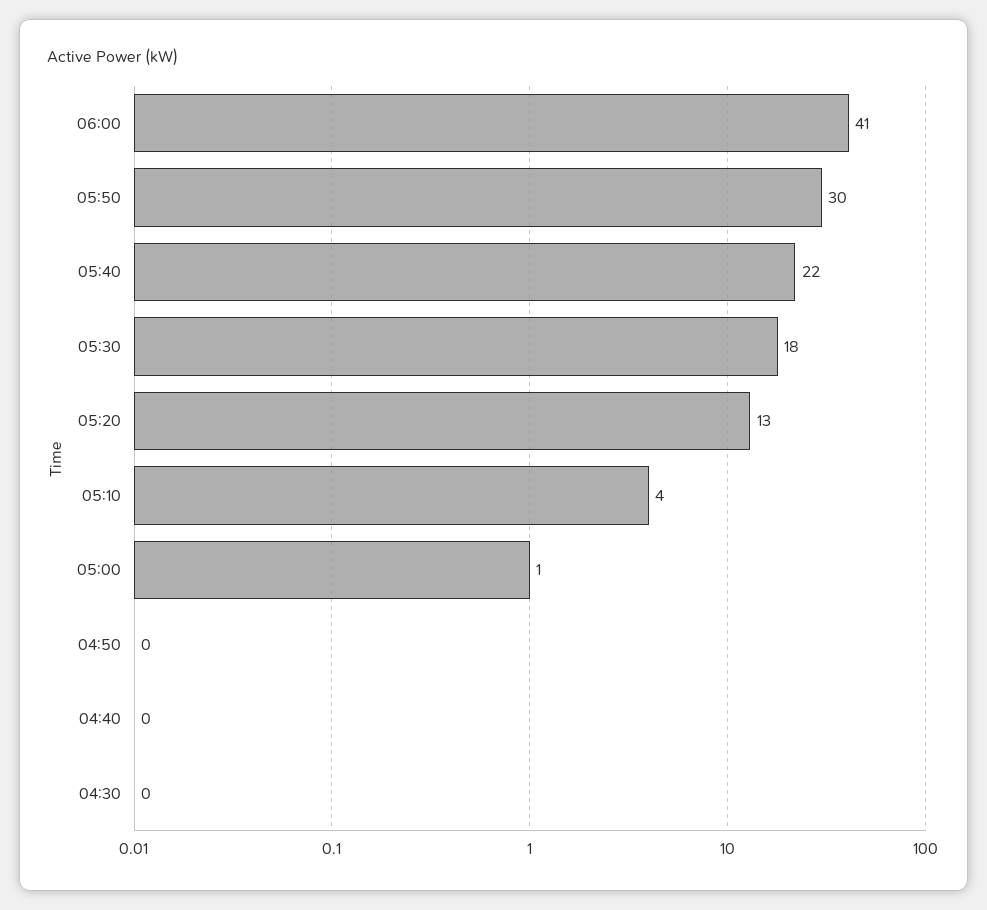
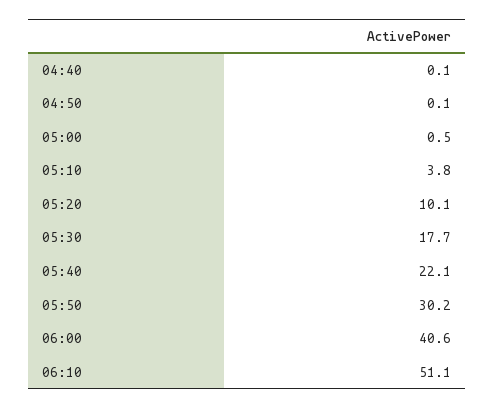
05:20: 13 -> 10.1
04:30: 0 -> none
06:10: none -> 51.1

